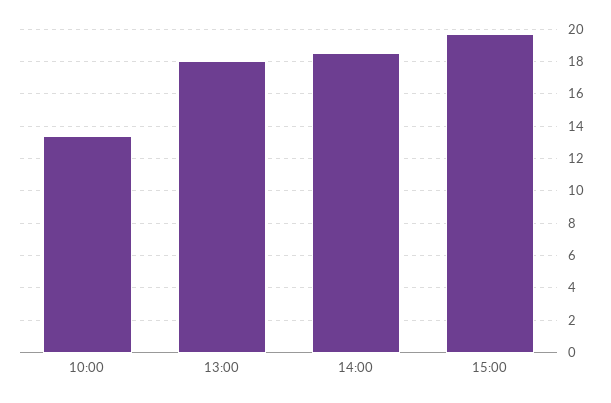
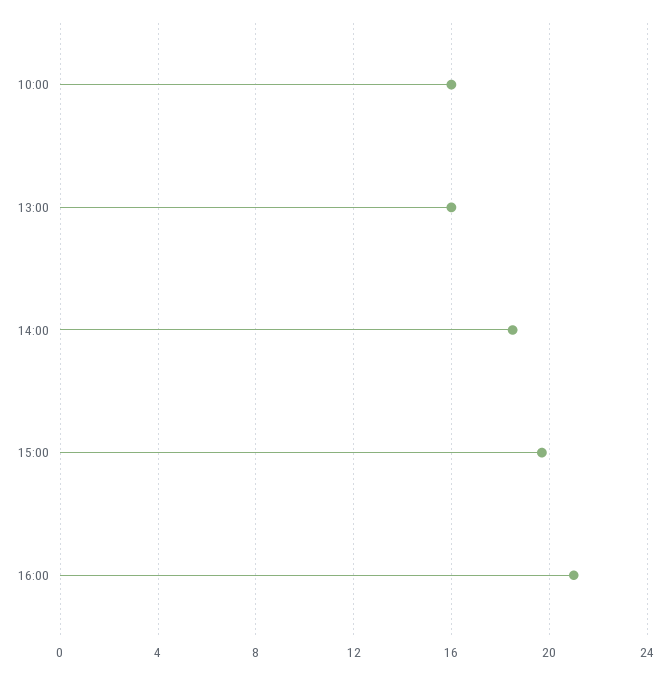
10:00: 13.5 -> 16
13:00: 18 -> 16
16:00: none -> 21

